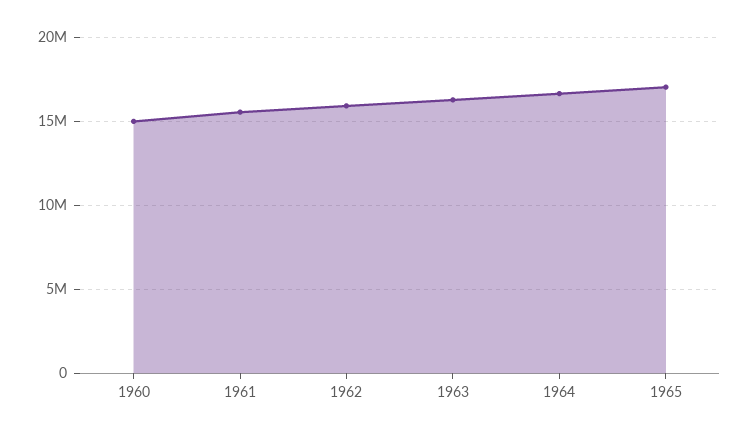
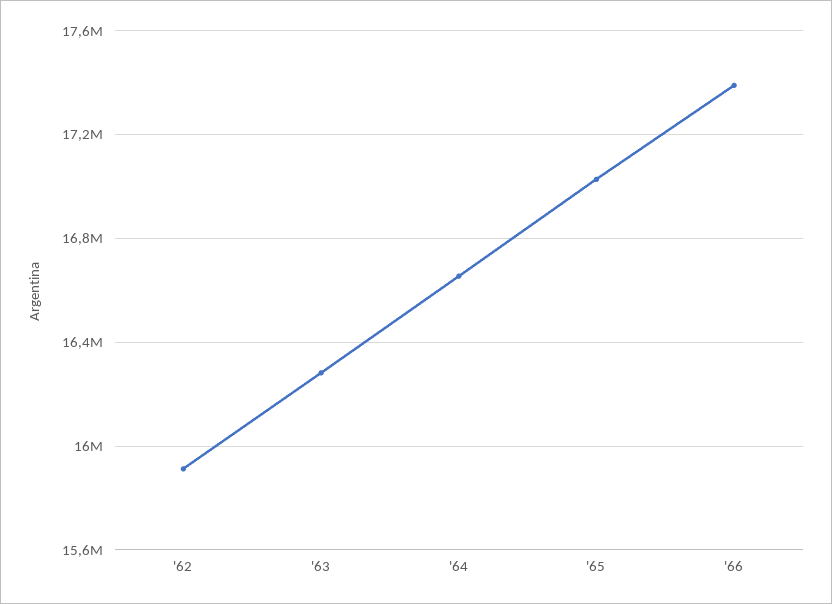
1960: 15000000 -> none
1961: 15500000 -> none
'66: none -> 17400000

